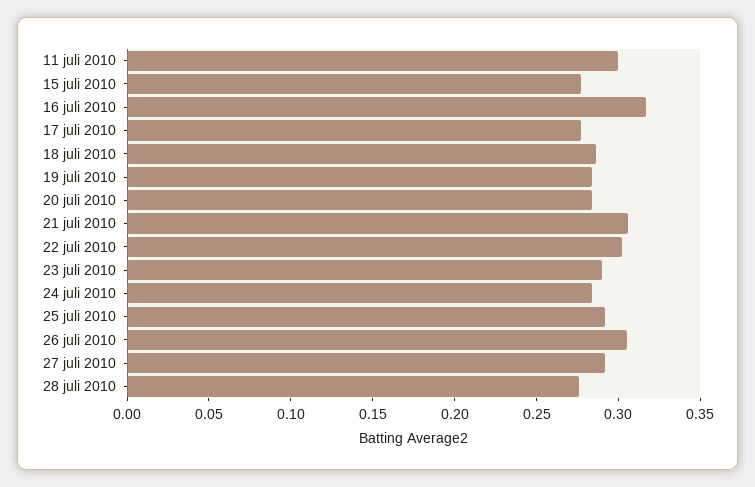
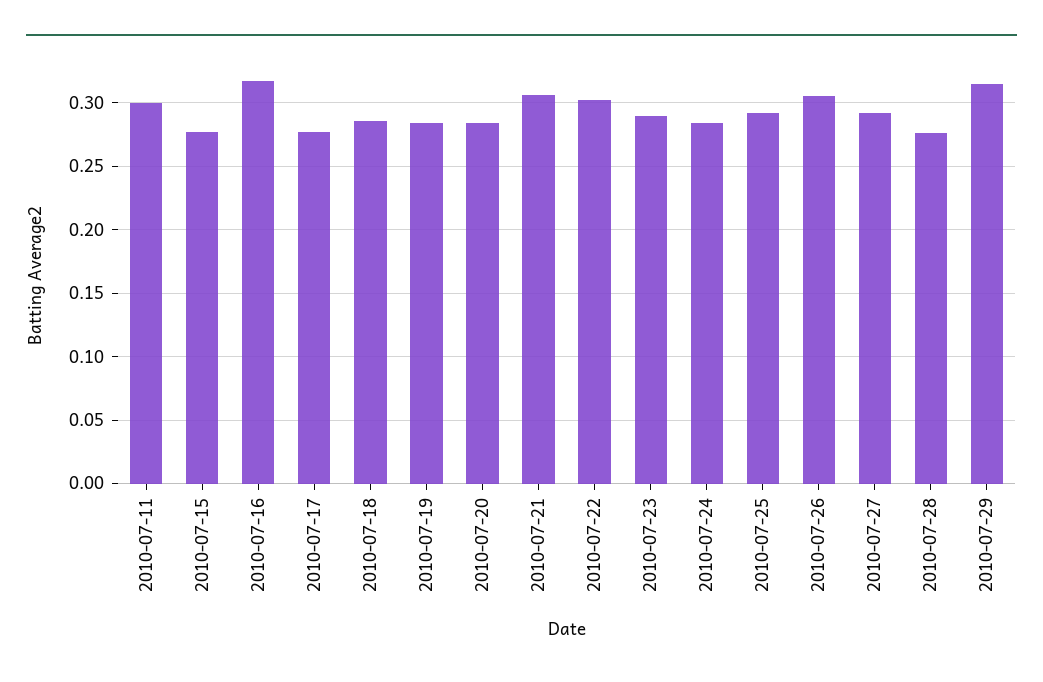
2010-07-29: none -> 0.315

